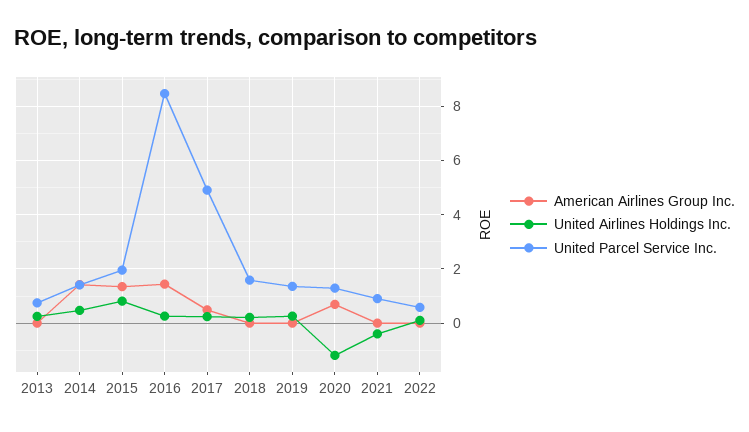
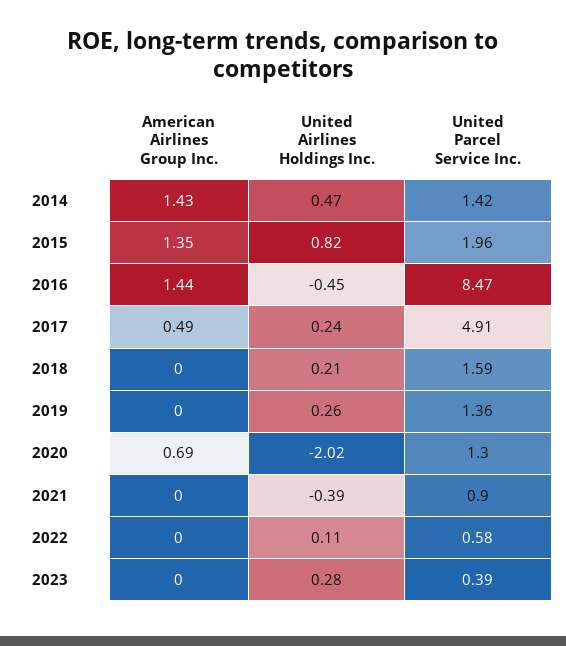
American Airlines Group Inc., 2013: 0 -> none
United Airlines Holdings Inc., 2013: 0.25 -> none
United Parcel Service Inc., 2013: 0.75 -> none
United Airlines Holdings Inc., 2016: 0.25 -> -0.45
United Airlines Holdings Inc., 2020: -1.25 -> -2.02
American Airlines Group Inc., 2023: none -> 0
United Airlines Holdings Inc., 2023: none -> 0.28
United Parcel Service Inc., 2023: none -> 0.39

